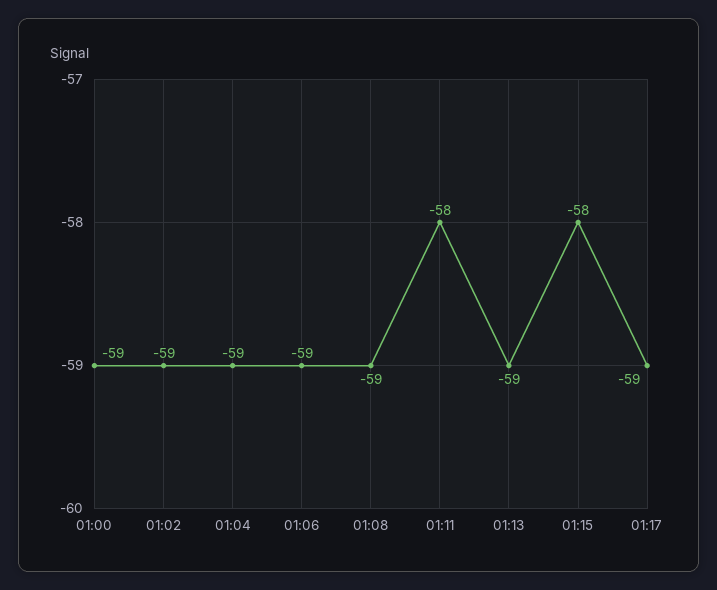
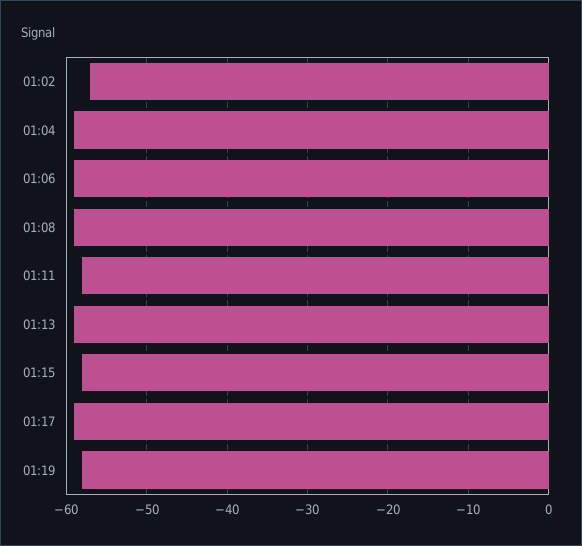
01:00: -59 -> none
01:02: -59 -> -57
01:19: none -> -58

